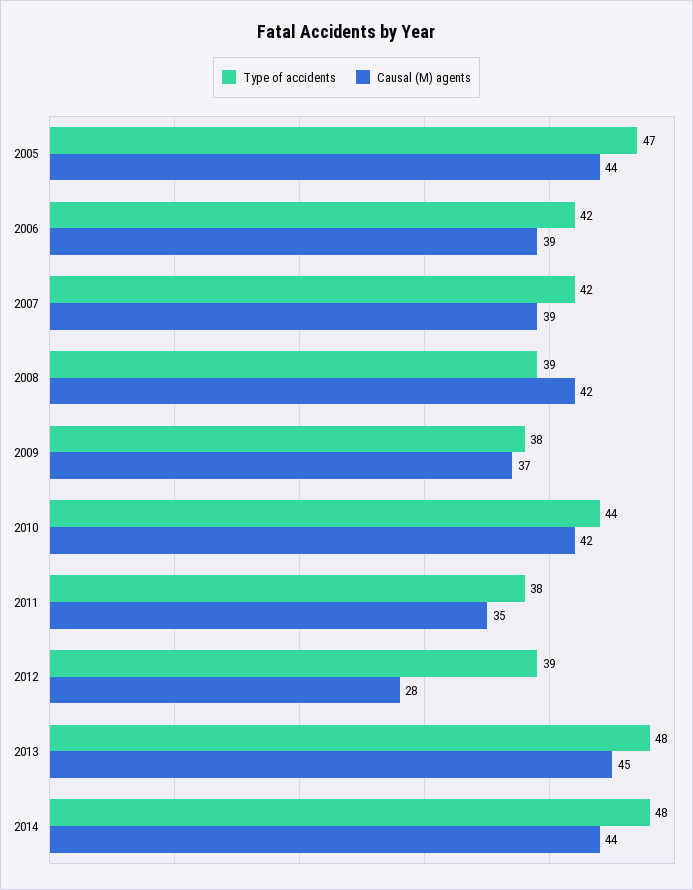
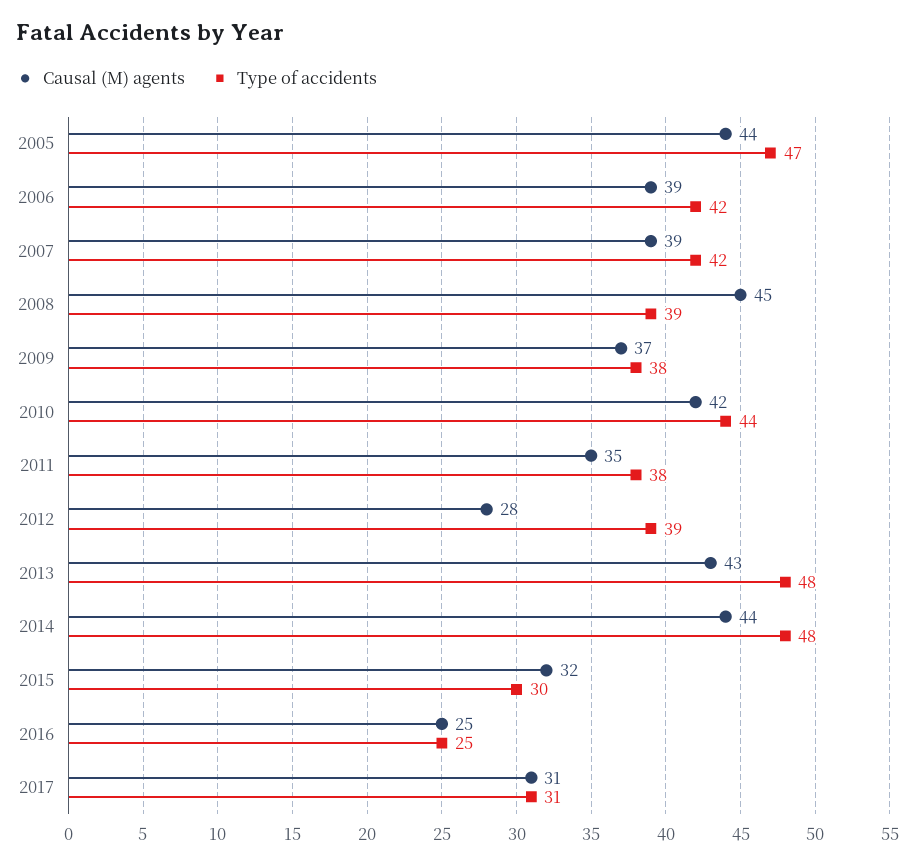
Causal (M) agents, 2008: 42 -> 45
Causal (M) agents, 2013: 45 -> 43
Causal (M) agents, 2015: none -> 32
Type of accidents, 2015: none -> 30
Causal (M) agents, 2016: none -> 25
Type of accidents, 2016: none -> 25
Causal (M) agents, 2017: none -> 31
Type of accidents, 2017: none -> 31

